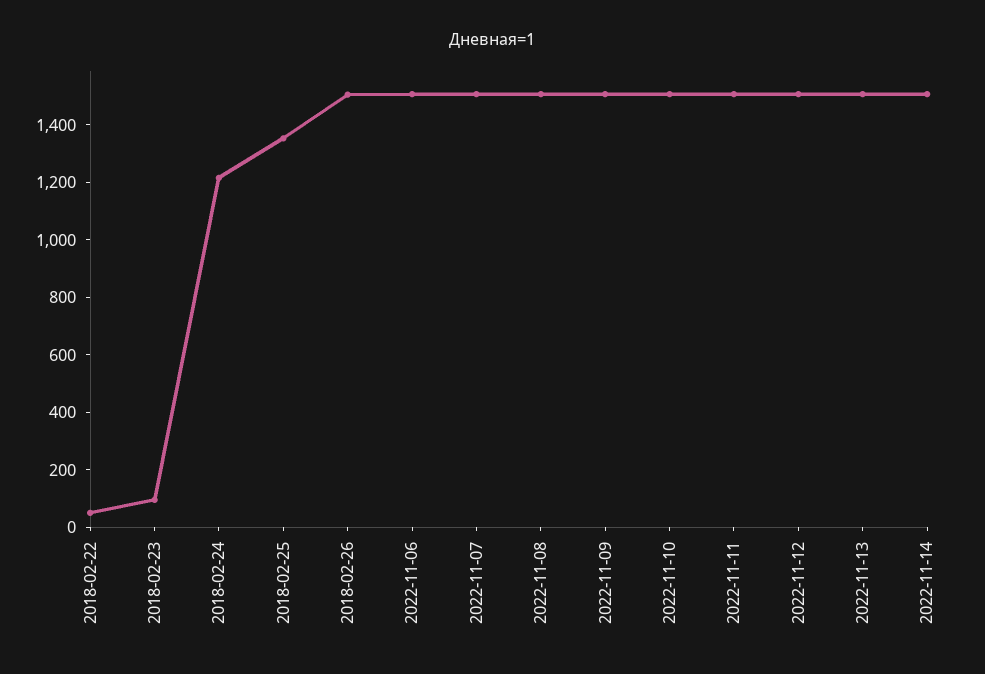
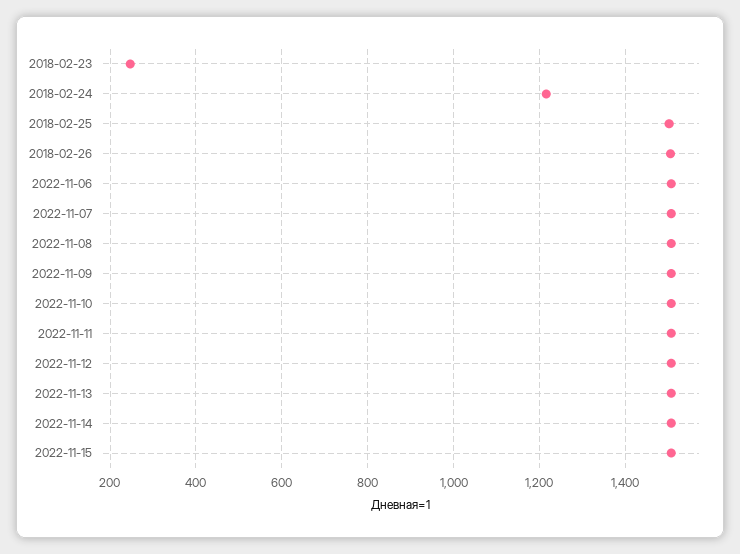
2018-02-22: 50 -> none
2018-02-23: 100 -> 240
2018-02-25: 1350 -> 1500
2022-11-15: none -> 1500

